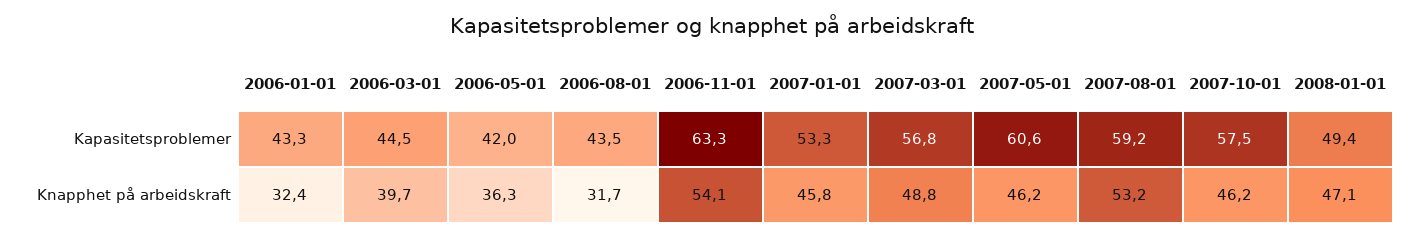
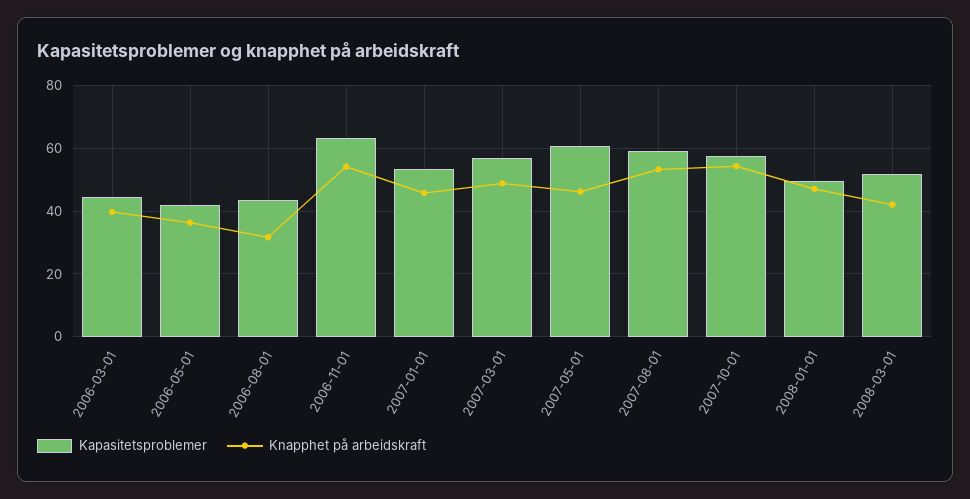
Kapasitetsproblemer, 2006-01-01: 43.3 -> none
Knapphet på arbeidskraft, 2006-01-01: 32.4 -> none
Knapphet på arbeidskraft, 2007-10-01: 46.2 -> 54
Kapasitetsproblemer, 2008-03-01: none -> 52
Knapphet på arbeidskraft, 2008-03-01: none -> 42

